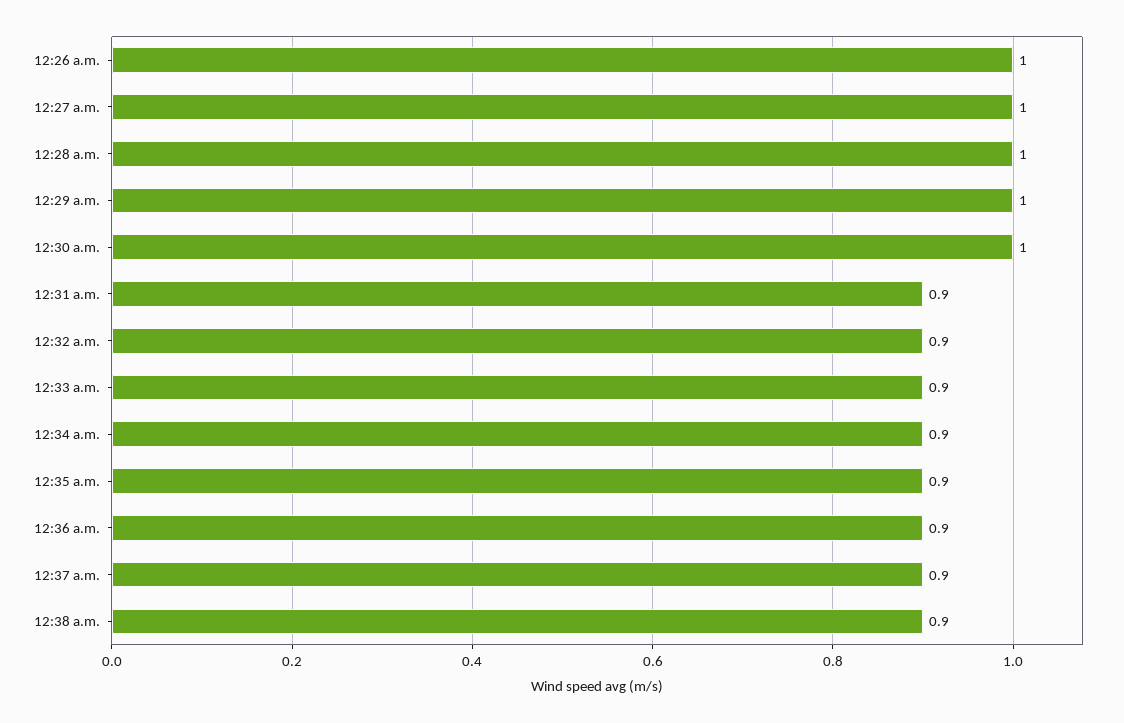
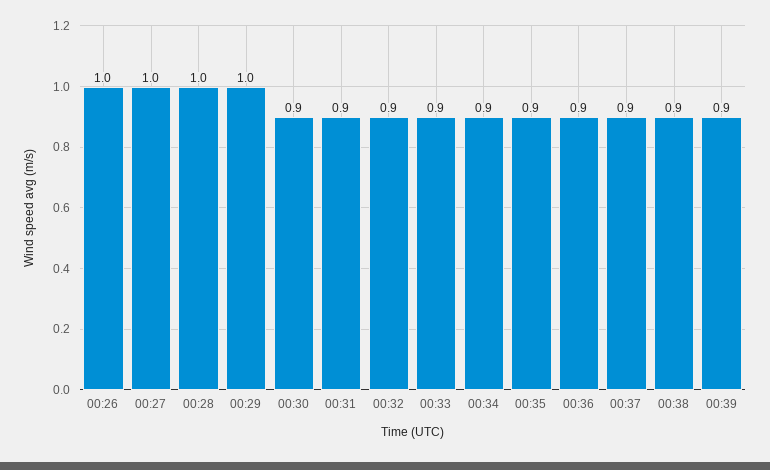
12:30 a.m.: 1 -> 0.9
00:39: none -> 0.9

